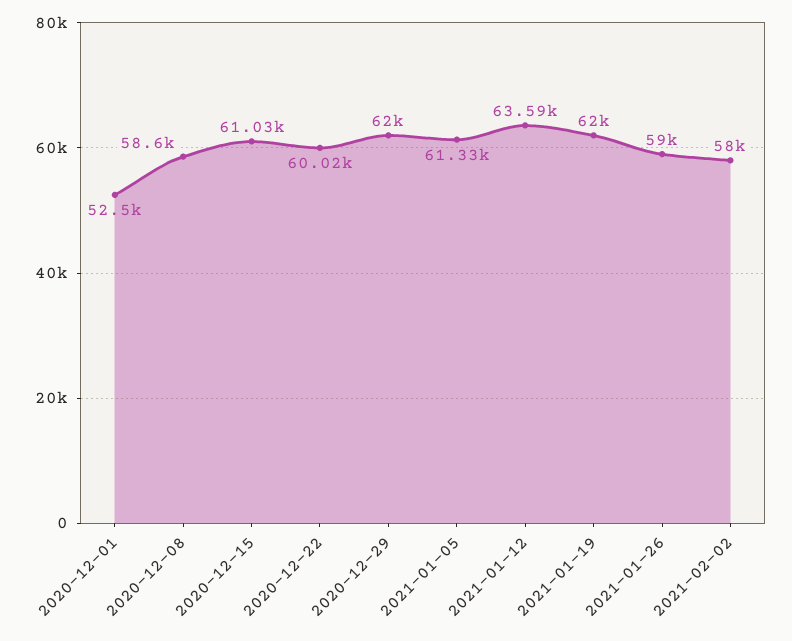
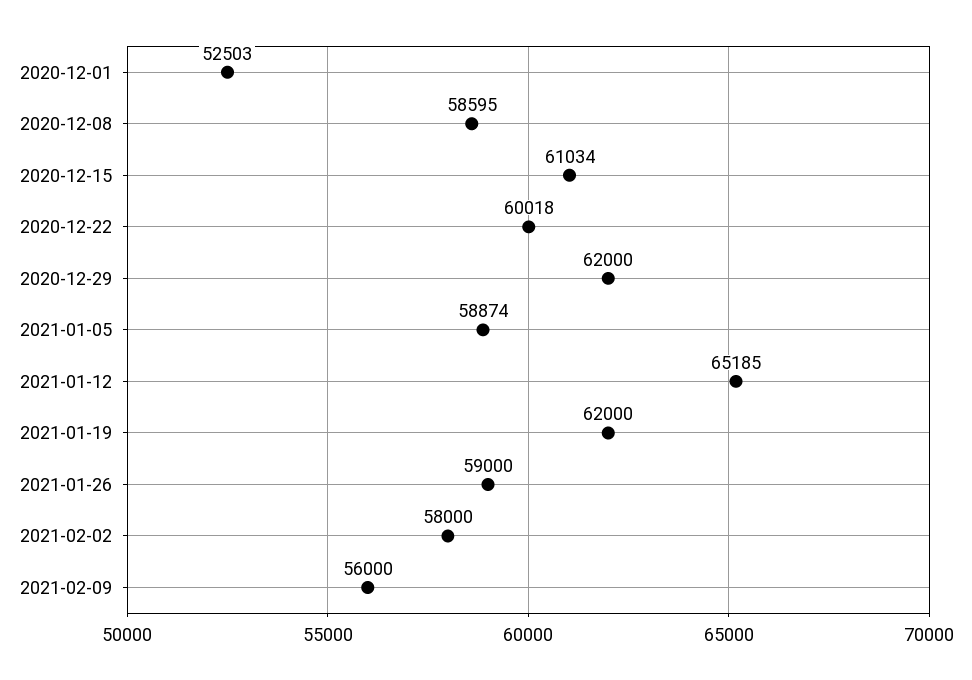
2021-01-05: 61330 -> 58874
2021-01-12: 63590 -> 65185
2021-02-09: none -> 56000

